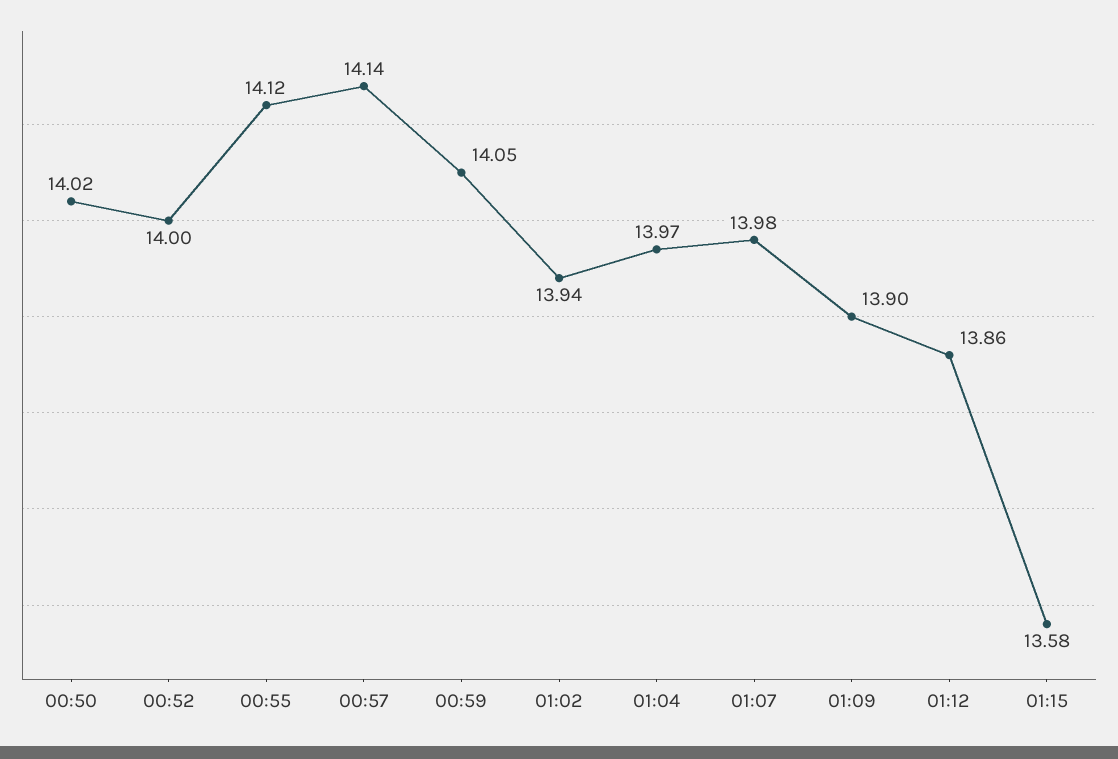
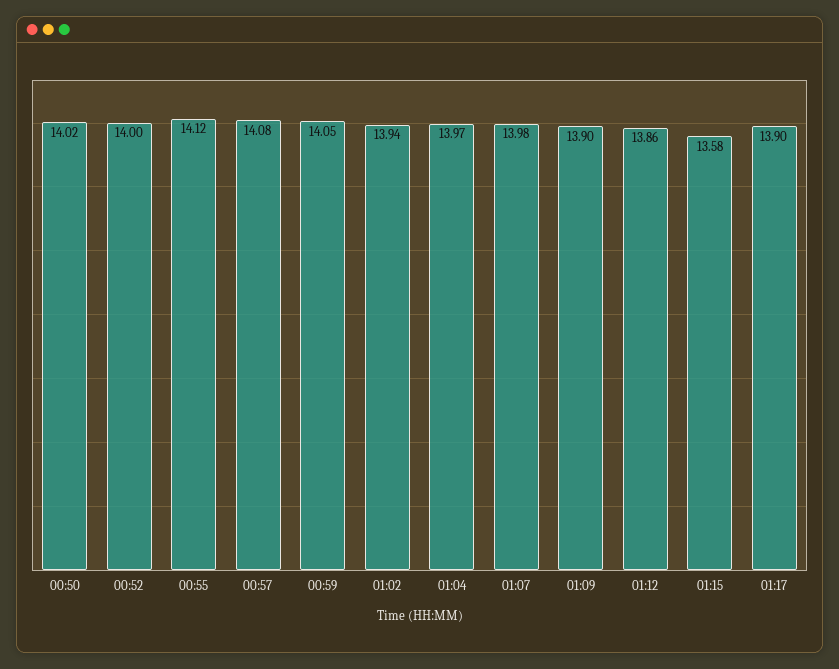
00:57: 14.14 -> 14.08
01:17: none -> 13.9

